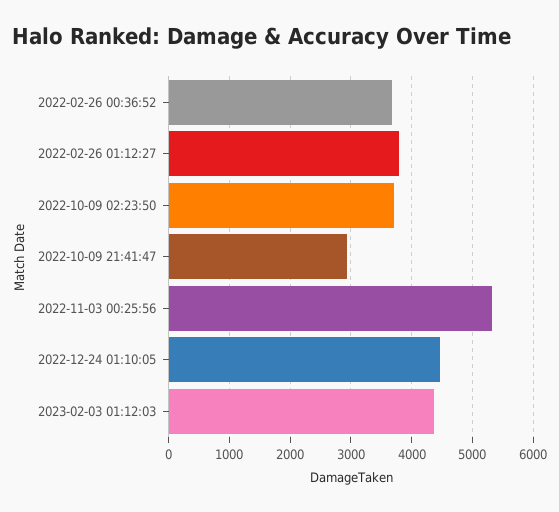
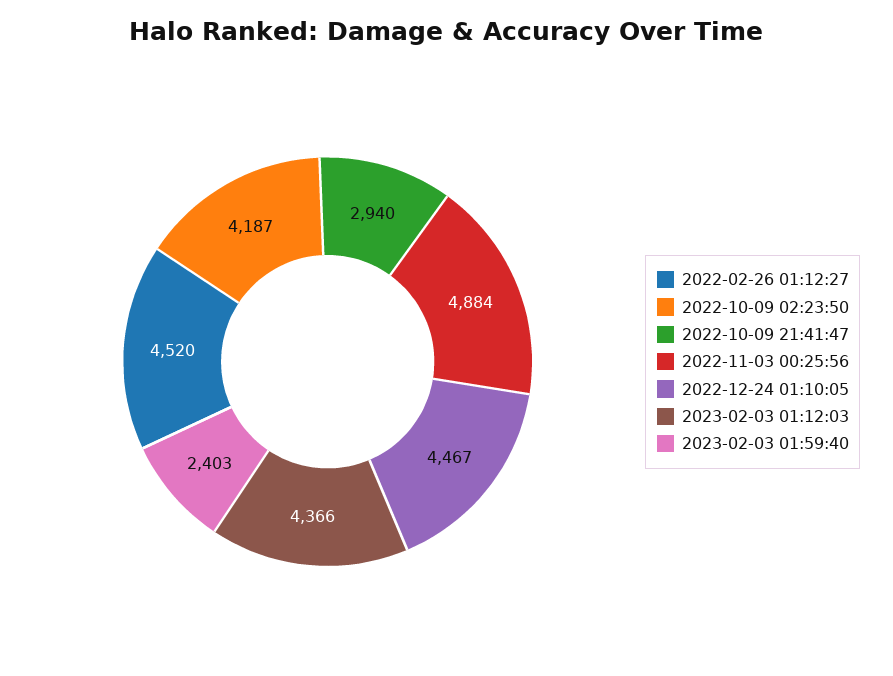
2022-02-26 00:36:52: 3700 -> none
2022-02-26 01:12:27: 3800 -> 4520
2022-10-09 02:23:50: 3700 -> 4187
2022-11-03 00:25:56: 5300 -> 4884
2023-02-03 01:59:40: none -> 2403

